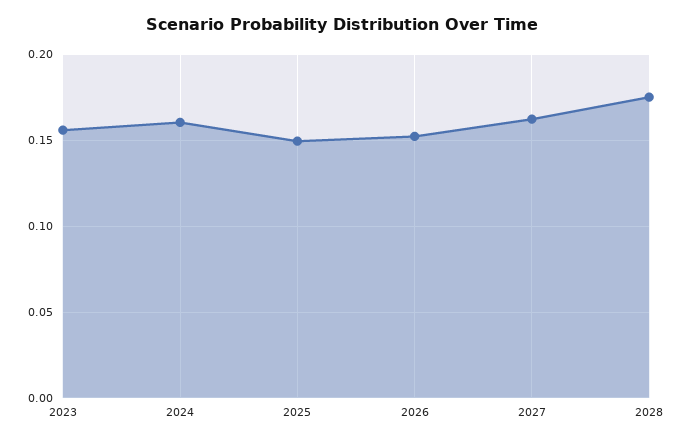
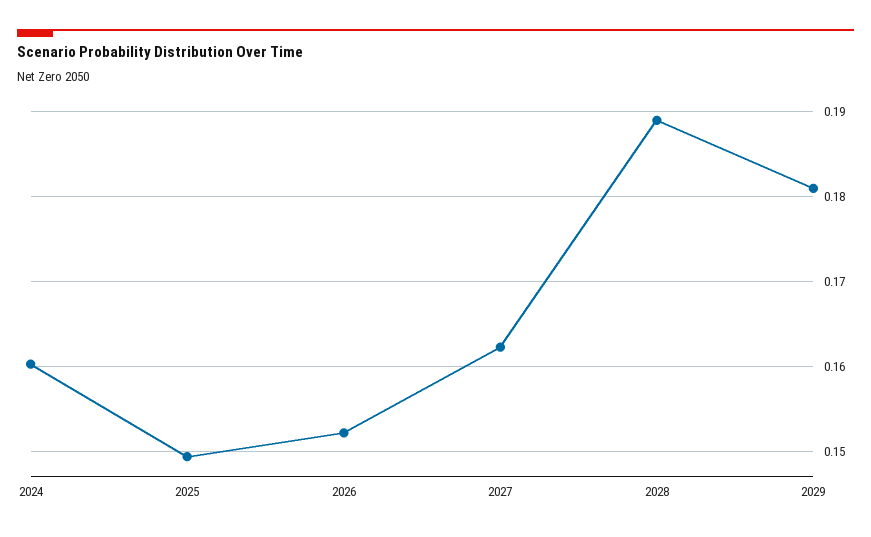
2023: 0.155 -> none
2028: 0.175 -> 0.189
2029: none -> 0.181

